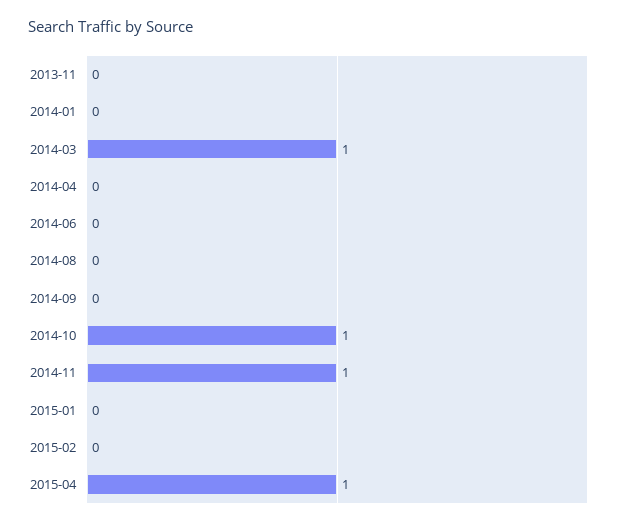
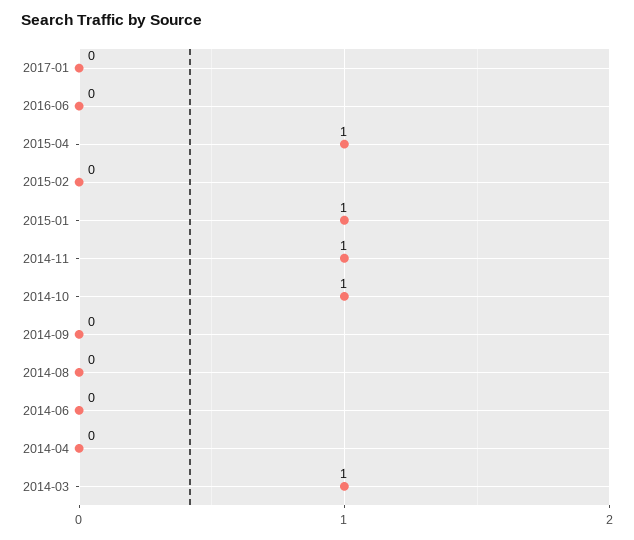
2013-11: 0 -> none
2014-01: 0 -> none
2015-01: 0 -> 1
2017-01: none -> 0
2016-06: none -> 0

